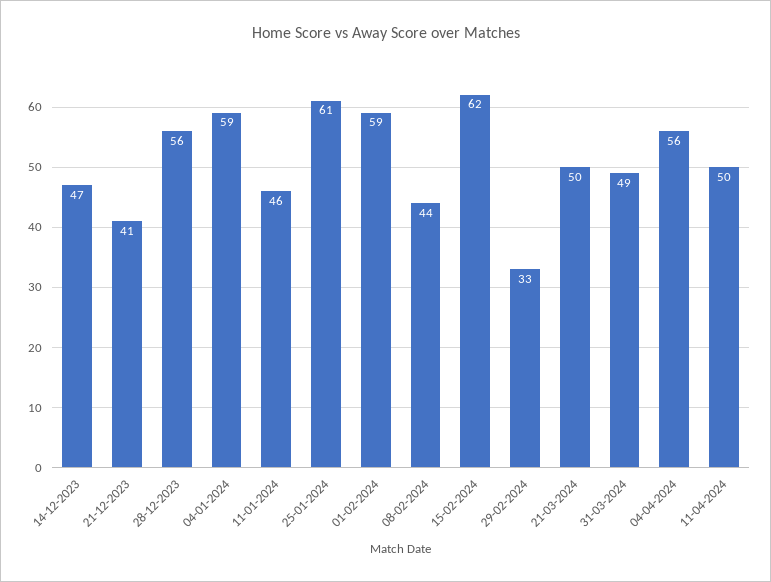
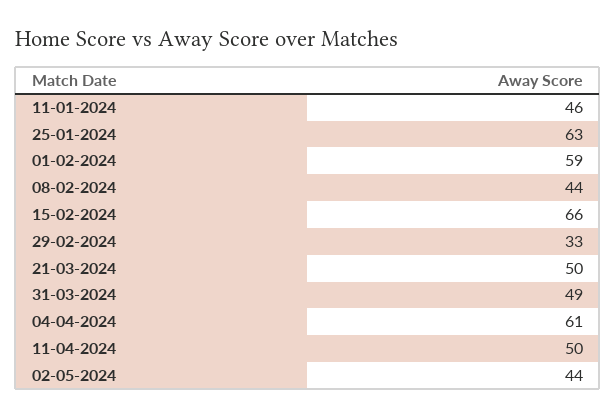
14-12-2023: 47 -> none
21-12-2023: 41 -> none
28-12-2023: 56 -> none
04-01-2024: 59 -> none
25-01-2024: 61 -> 63
15-02-2024: 62 -> 66
04-04-2024: 56 -> 61
02-05-2024: none -> 44

